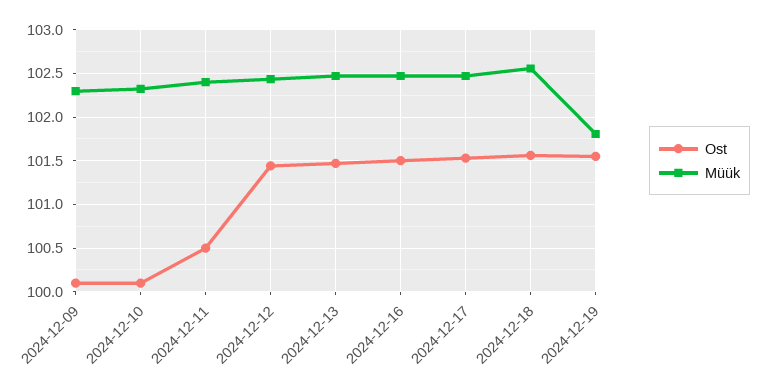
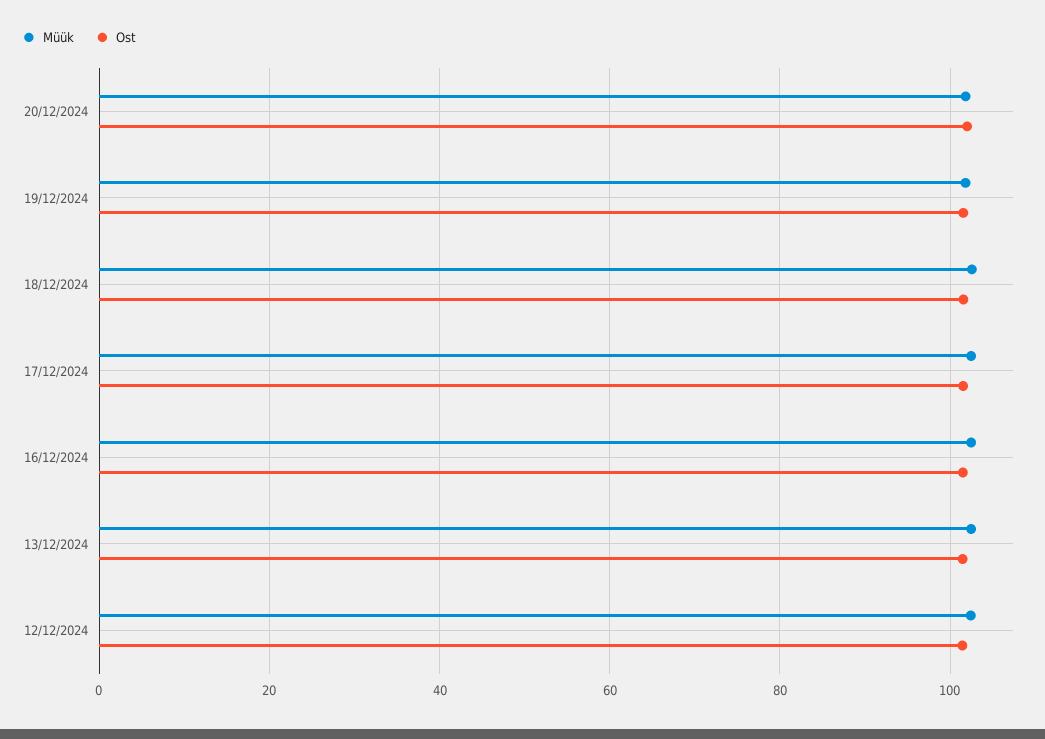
Ost, 2024-12-09: 100.1 -> none
Müük, 2024-12-09: 102.3 -> none
Ost, 2024-12-10: 100.1 -> none
Müük, 2024-12-10: 102.3 -> none
Ost, 2024-12-11: 100.5 -> none
Müük, 2024-12-11: 102.4 -> none
Müük, 20/12/2024: none -> 102
Ost, 20/12/2024: none -> 102

